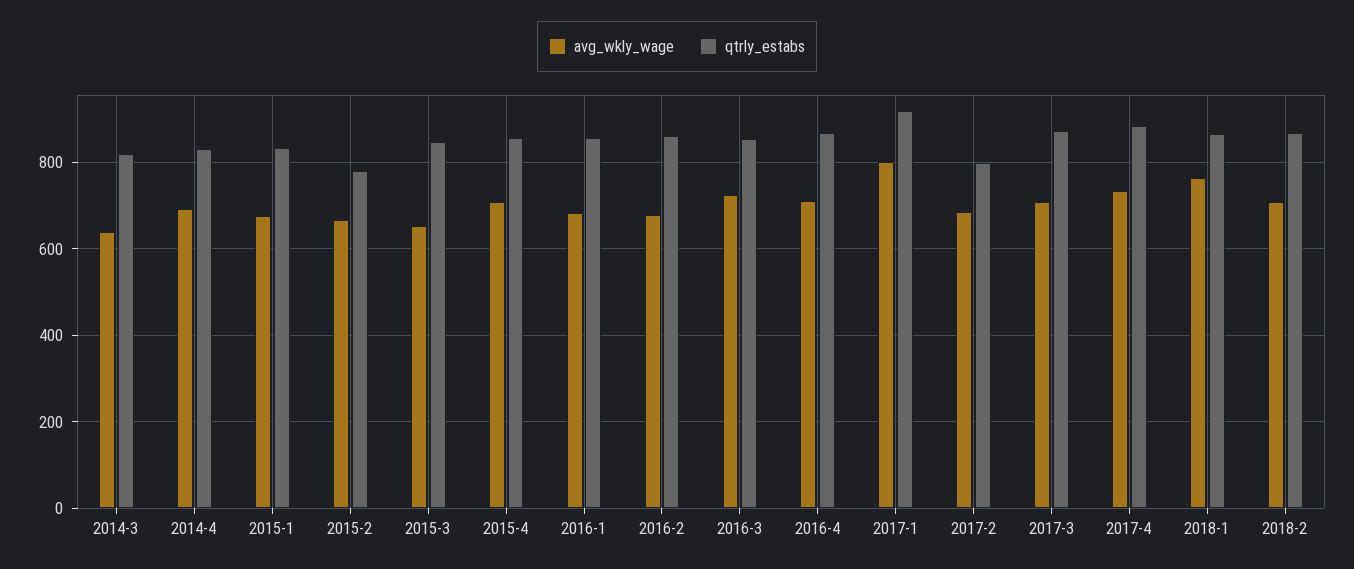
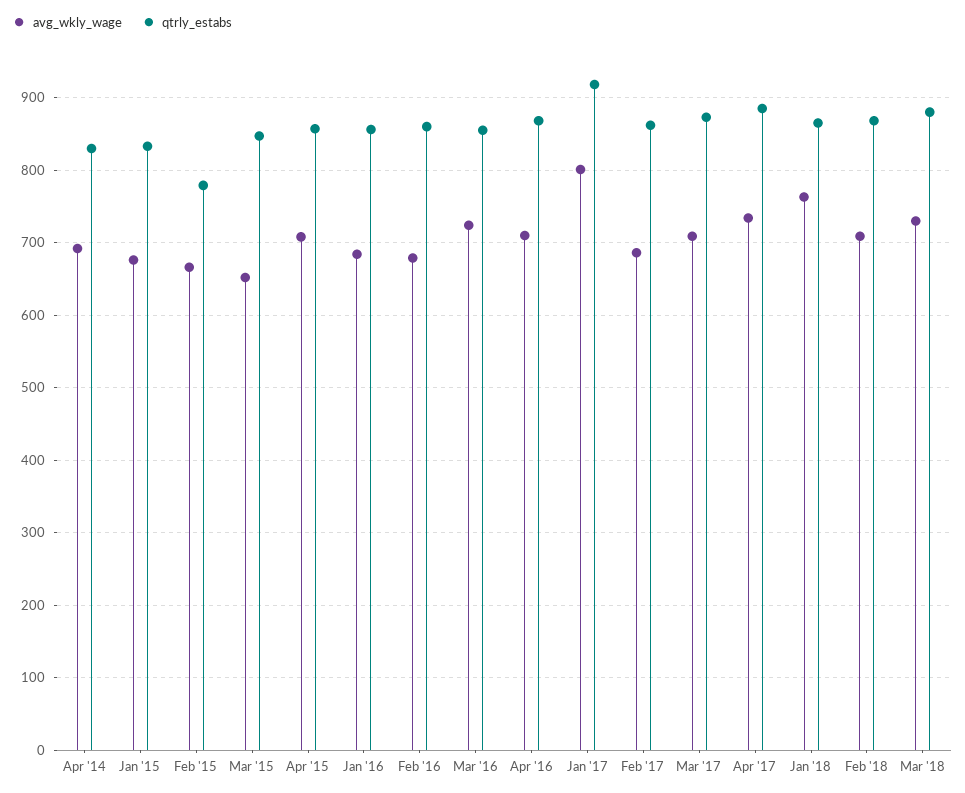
avg_wkly_wage, 2014-3: 640 -> none
qtrly_estabs, 2014-3: 820 -> none
qtrly_estabs, 2017-2: 800 -> 860
avg_wkly_wage, Mar '18: none -> 730
qtrly_estabs, Mar '18: none -> 880

